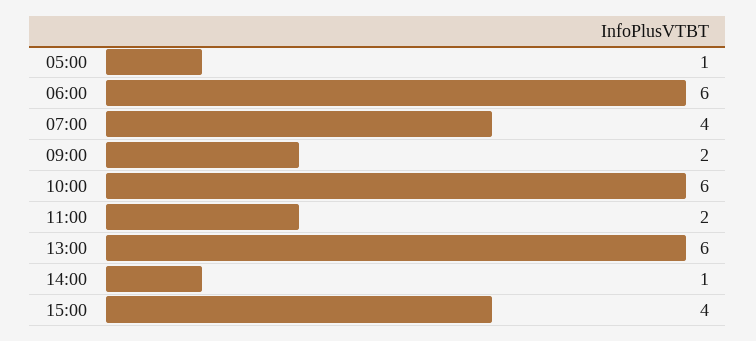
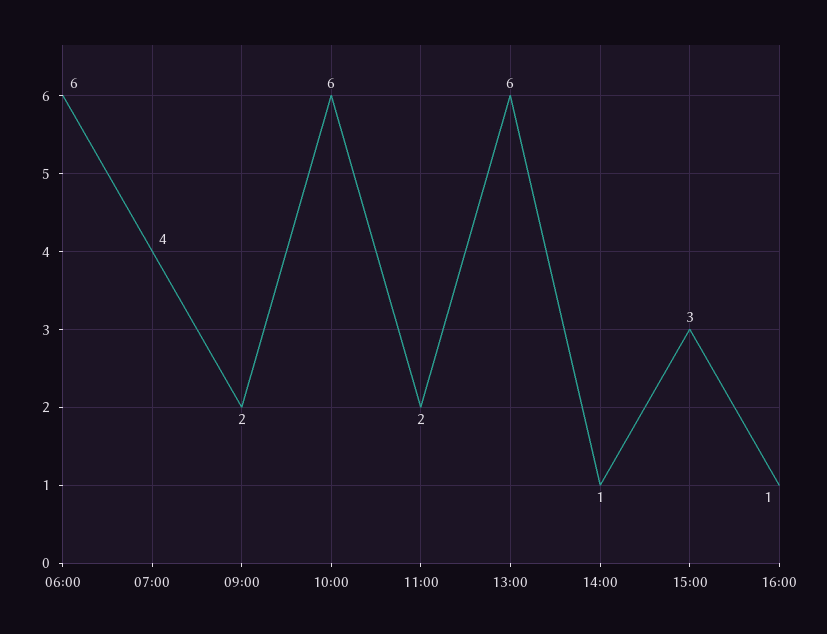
05:00: 1 -> none
15:00: 4 -> 3
16:00: none -> 1

